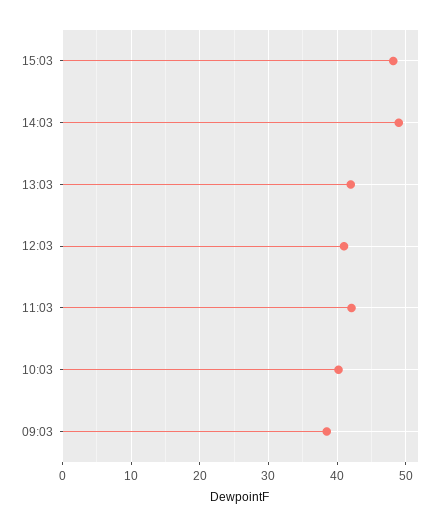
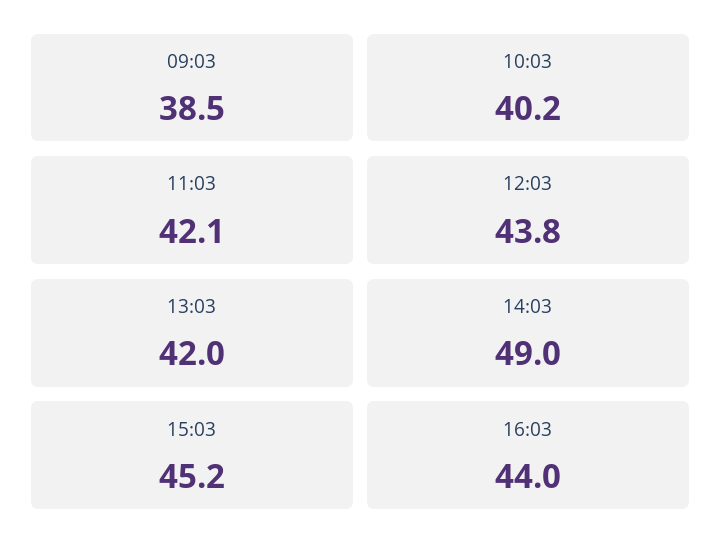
15:03: 48 -> 45.2
12:03: 41 -> 43.8
16:03: none -> 44

